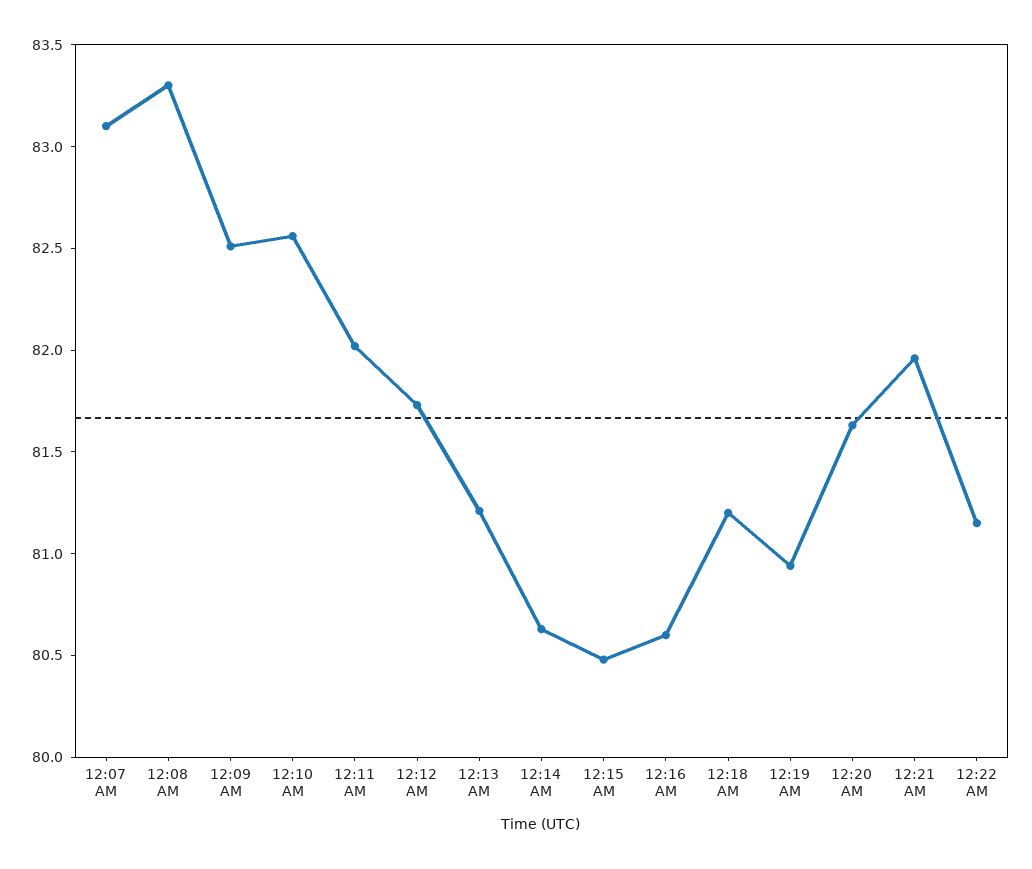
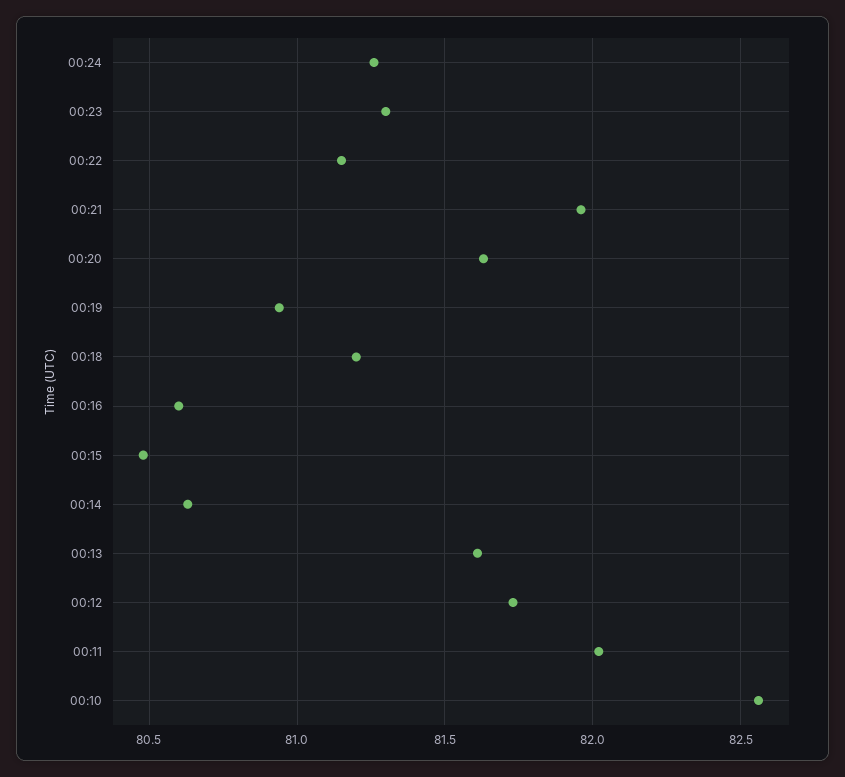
12:07 AM: 83.1 -> none
12:08 AM: 83.3 -> none
12:09 AM: 82.5 -> none
12:13 AM: 81.2 -> 81.6
00:24: none -> 81.25
00:23: none -> 81.3

